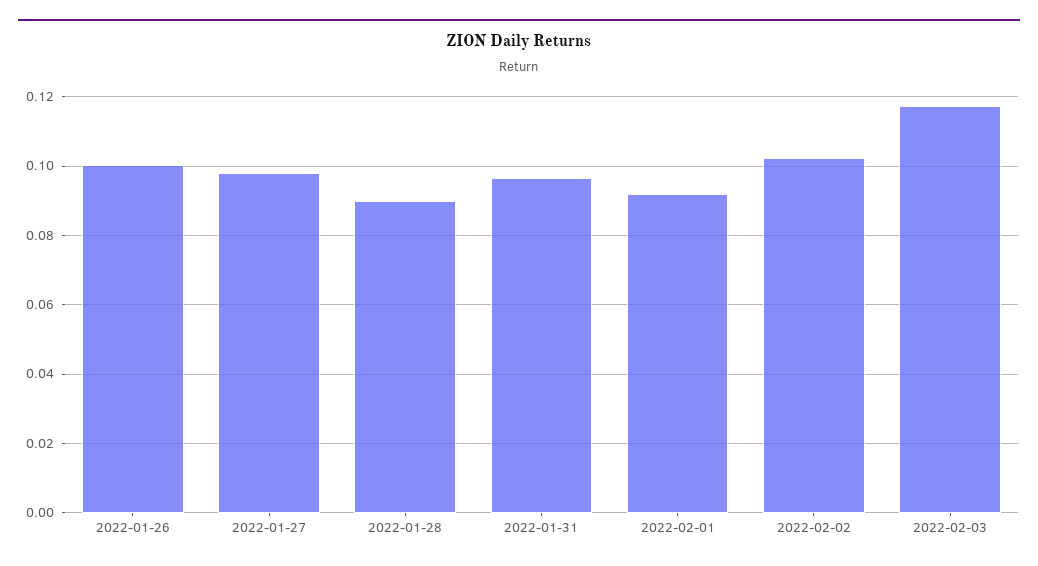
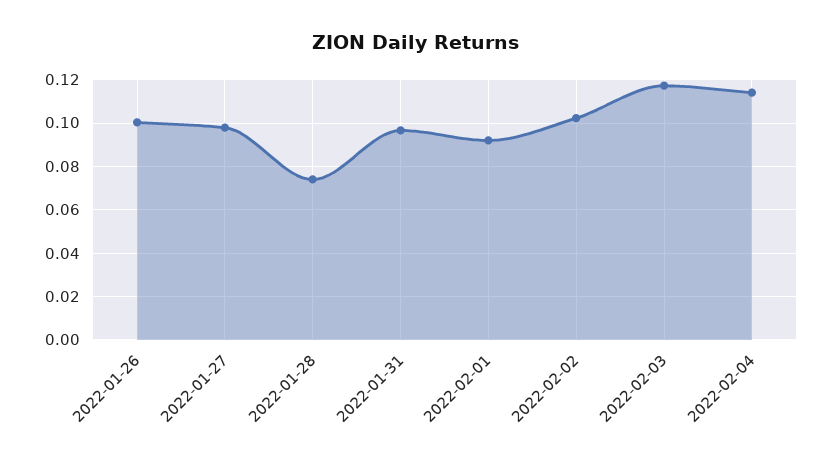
2022-01-28: 0.09 -> 0.075
2022-02-04: none -> 0.115

